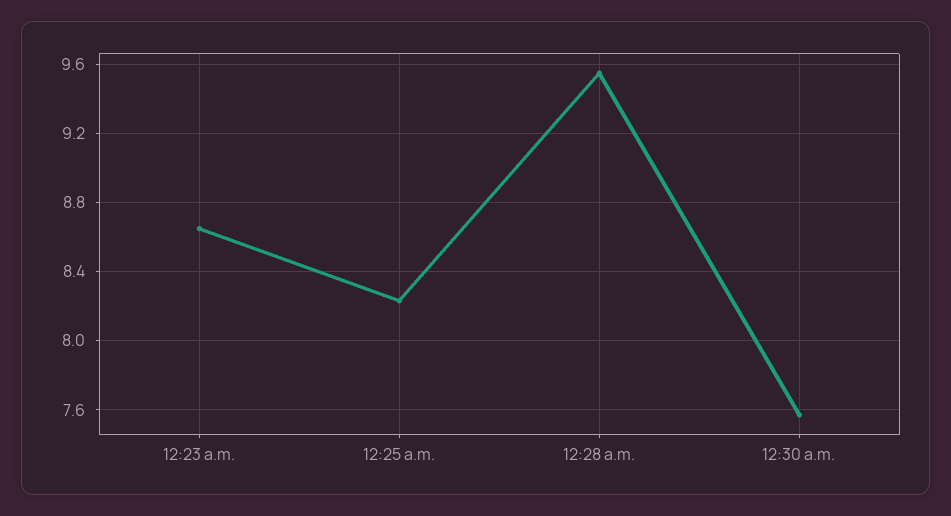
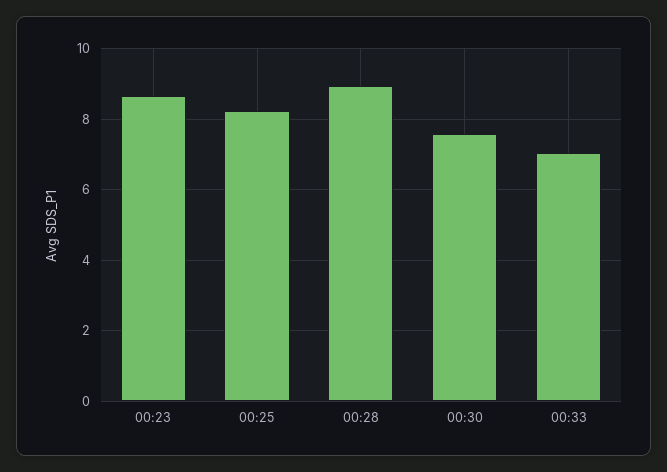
12:28 a.m.: 9.55 -> 9
00:33: none -> 7

